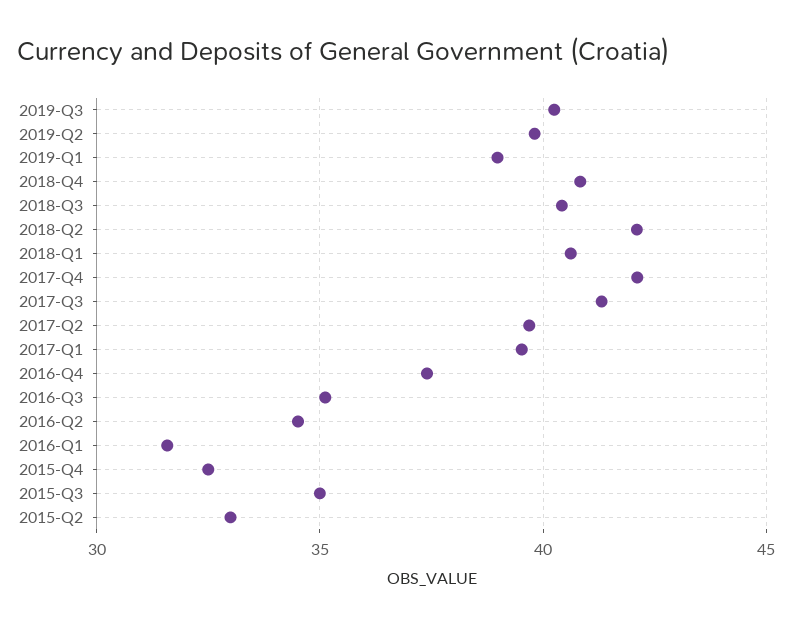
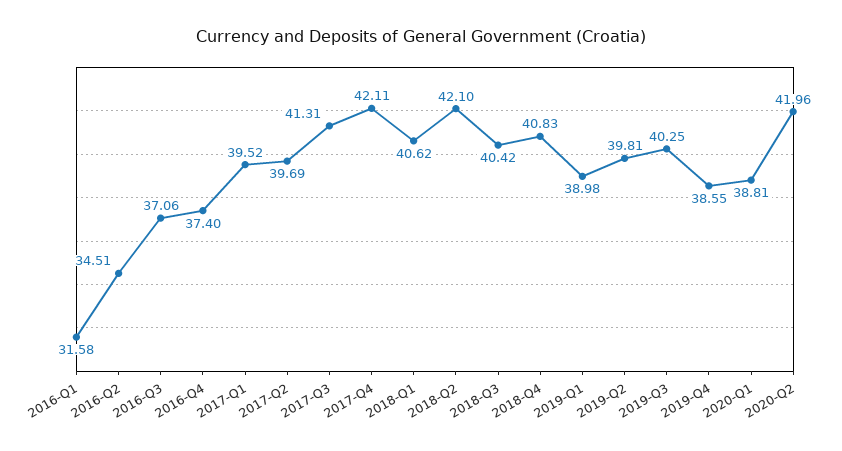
2016-Q3: 35 -> 37.06
2015-Q4: 32.5 -> none
2015-Q3: 35 -> none
2015-Q2: 33 -> none
2019-Q4: none -> 38.55
2020-Q1: none -> 38.81
2020-Q2: none -> 41.96

